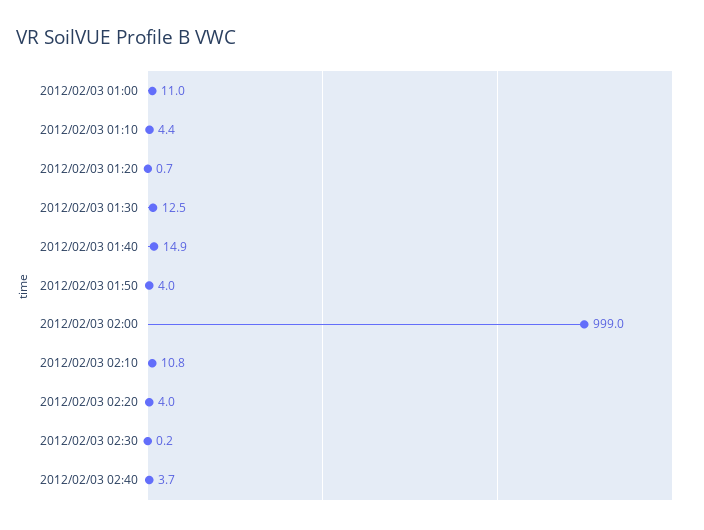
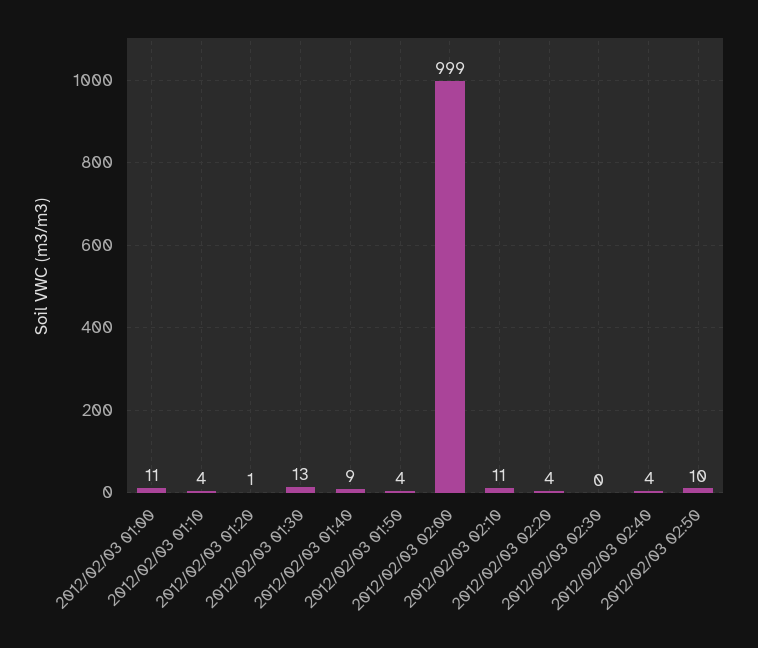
2012/02/03 01:40: 14.9 -> 9
2012/02/03 02:50: none -> 10

